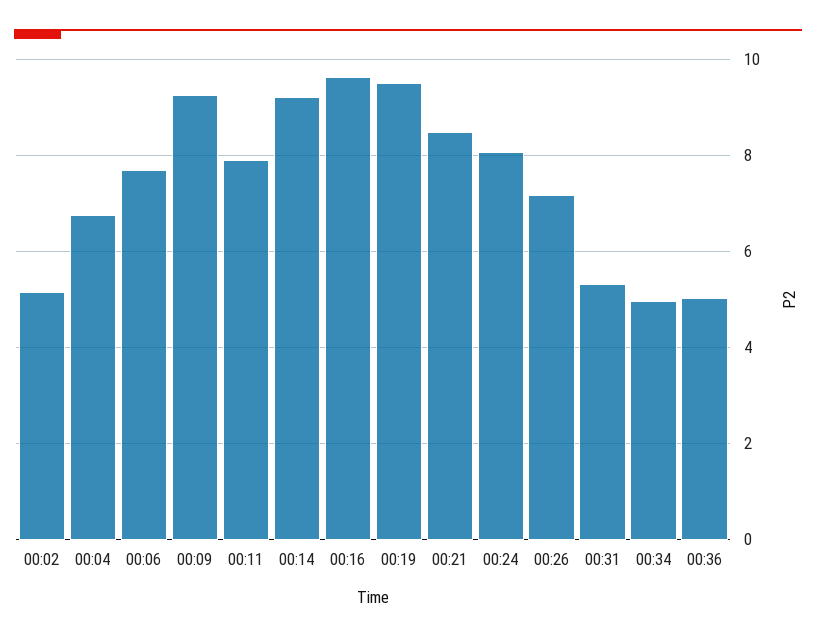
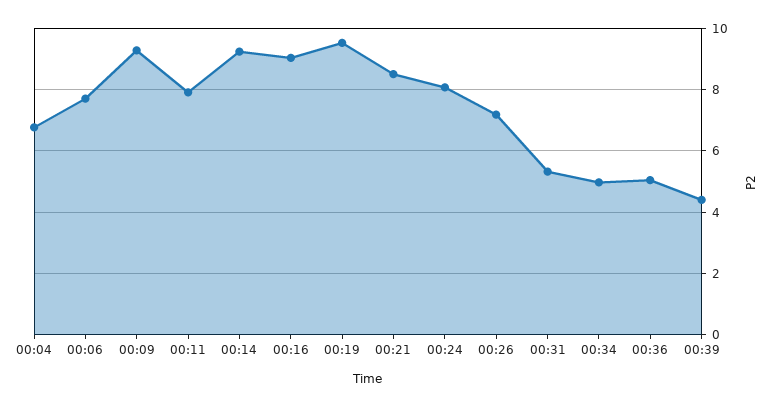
00:02: 5.2 -> none
00:16: 9.6 -> 9
00:39: none -> 4.4

